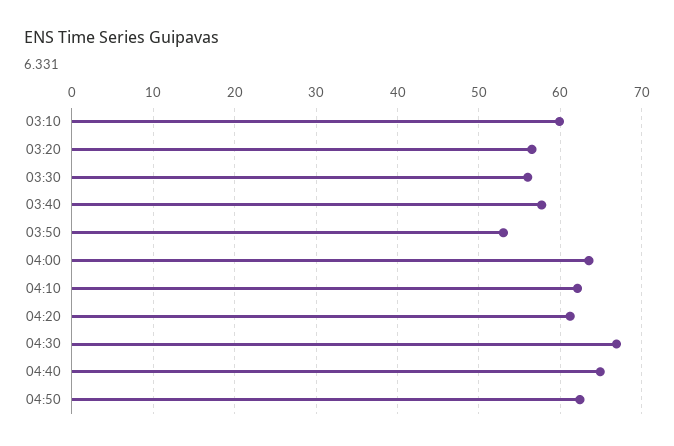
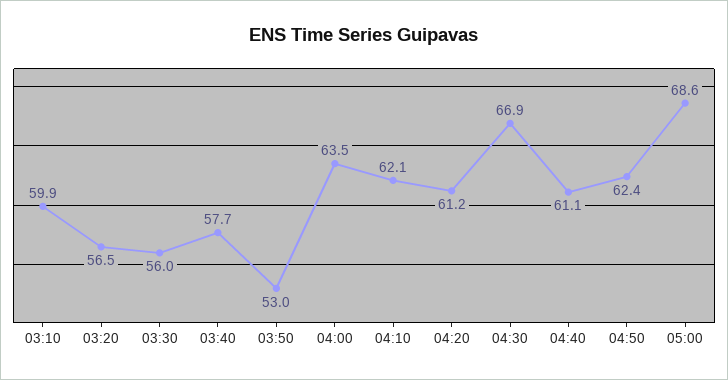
04:40: 65 -> 61.1
05:00: none -> 68.6

